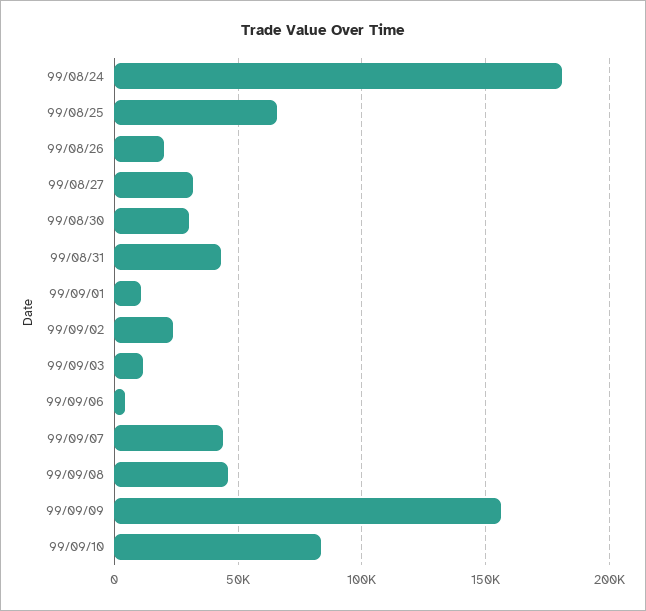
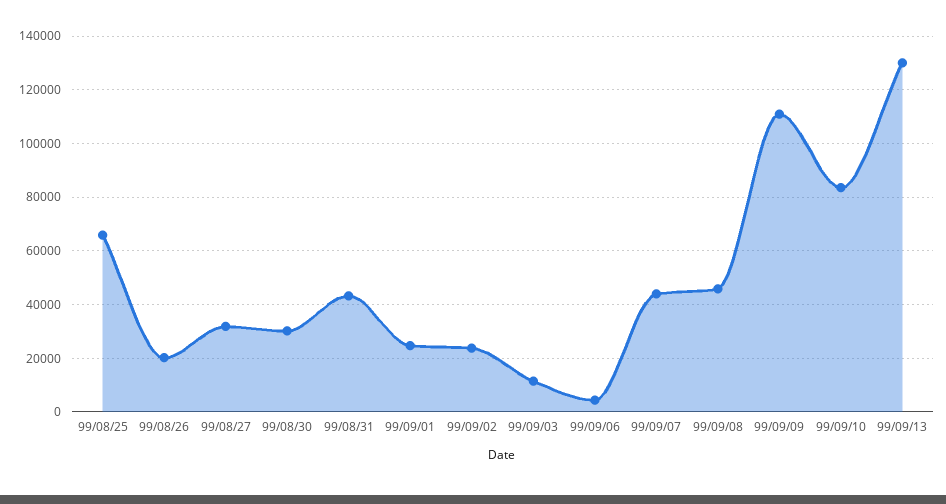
99/08/24: 180000 -> none
99/09/01: 10000 -> 25000
99/09/09: 155000 -> 110000
99/09/13: none -> 130000

